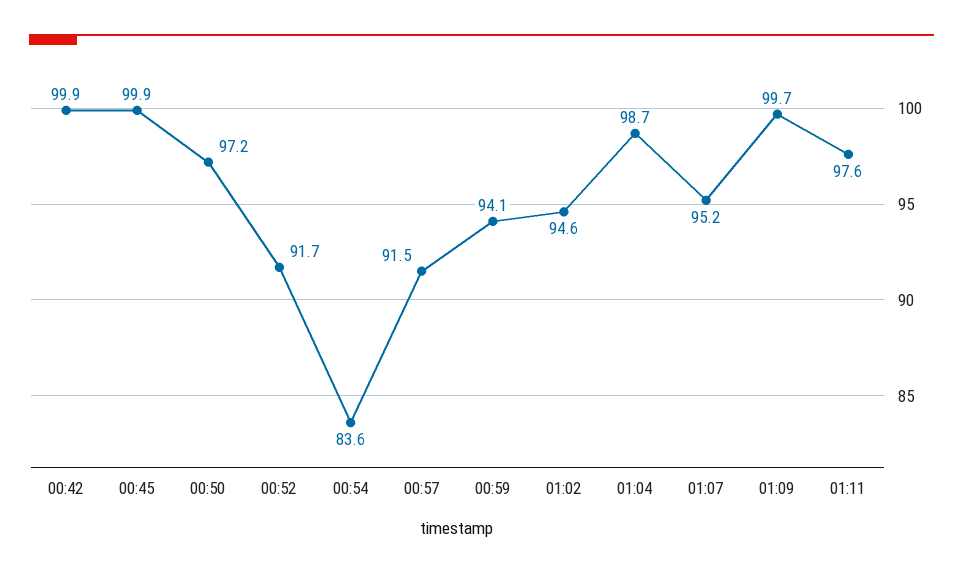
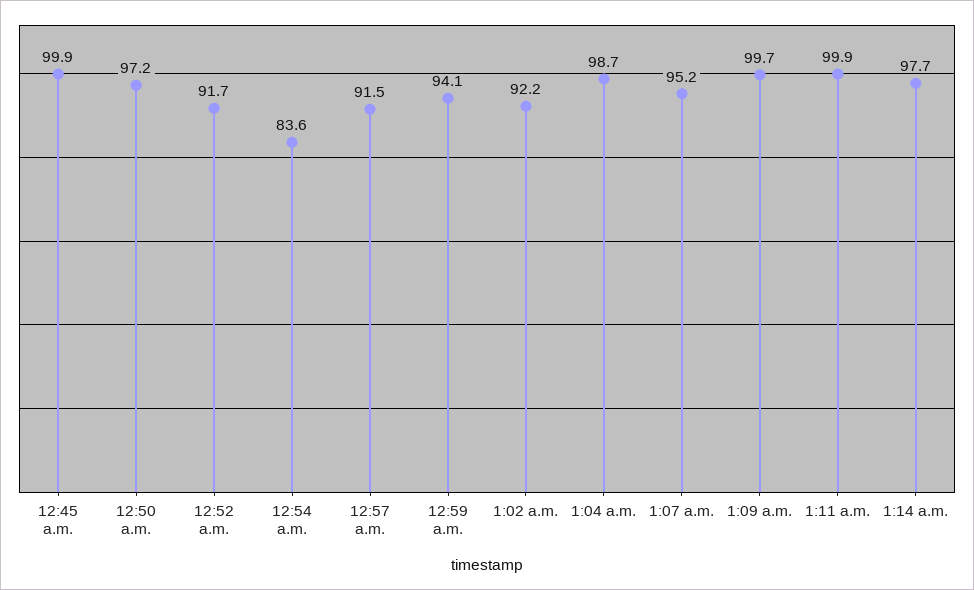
00:42: 99.9 -> none
01:02: 94.6 -> 92.2
01:11: 97.6 -> 99.9
1:14 a.m.: none -> 97.7

